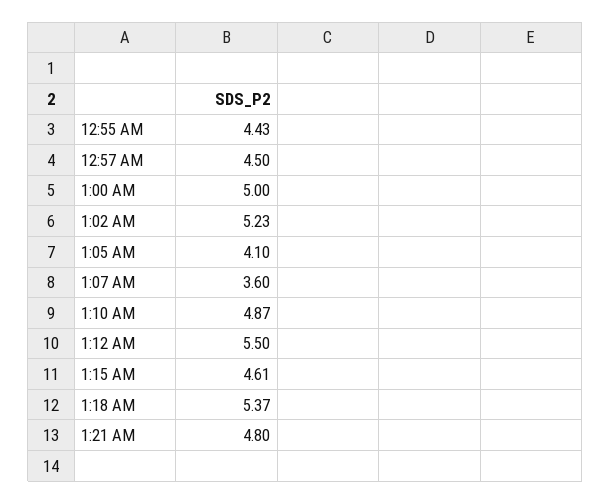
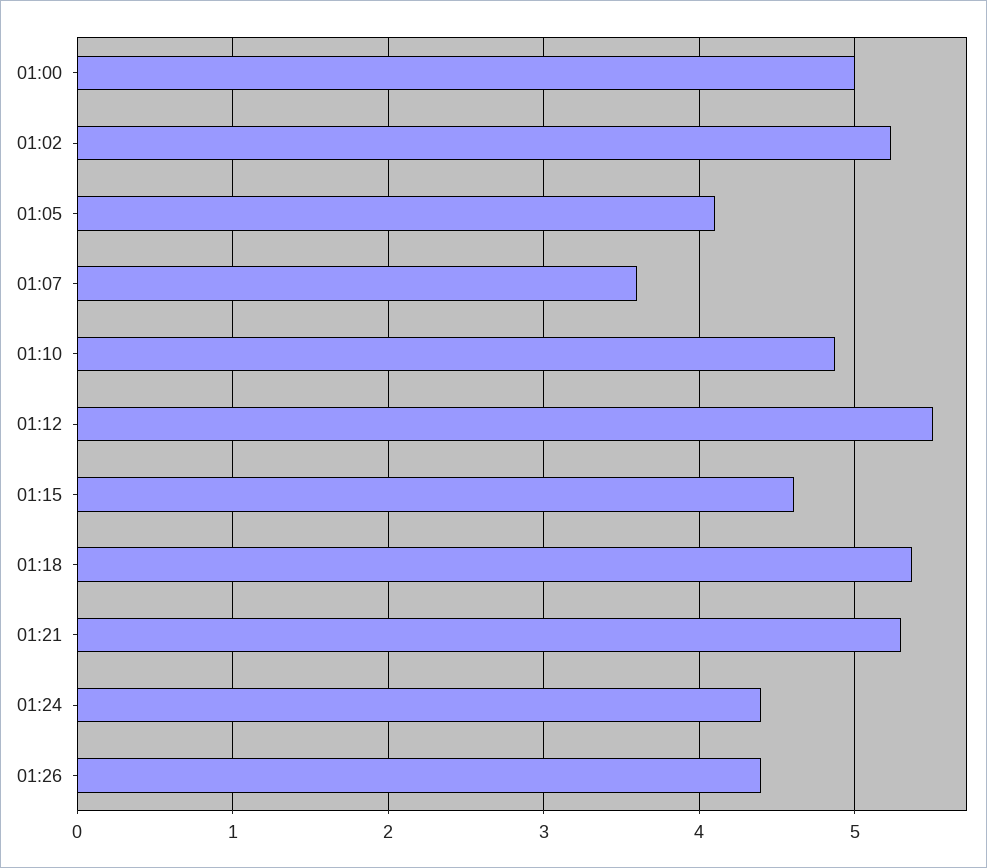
12:55 AM: 4.43 -> none
12:57 AM: 4.5 -> none
1:21 AM: 4.8 -> 5.3
01:24: none -> 4.4
01:26: none -> 4.4

